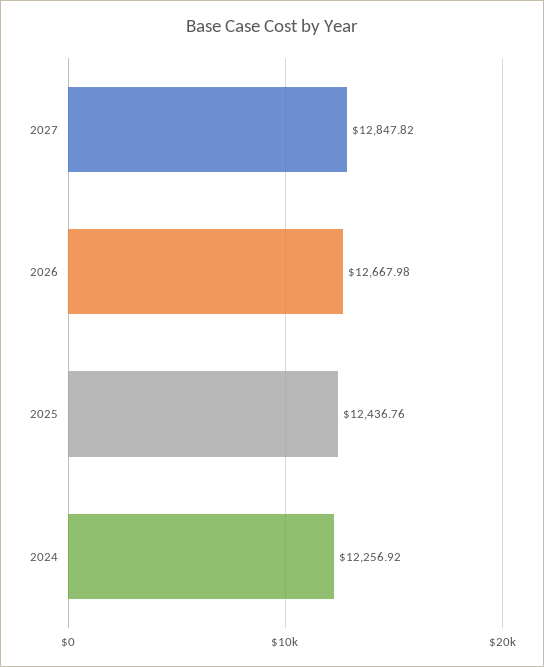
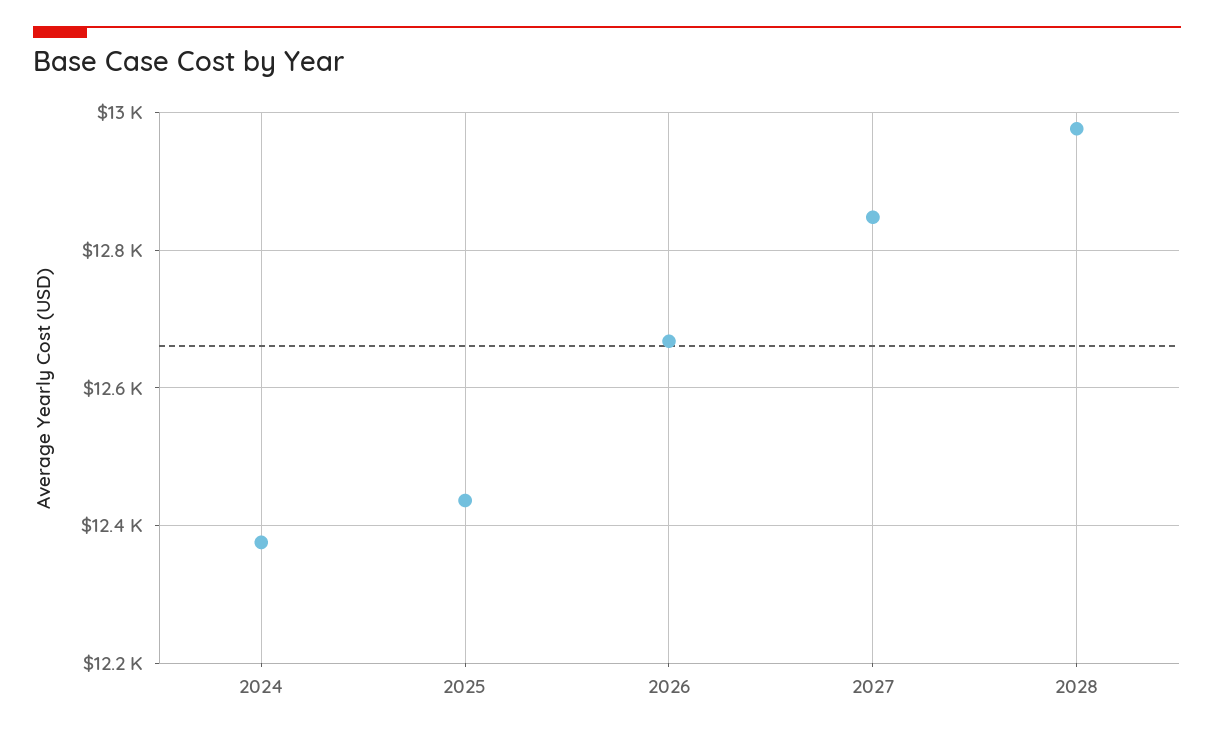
2024: 12256.92 -> 12380
2028: none -> 12980

